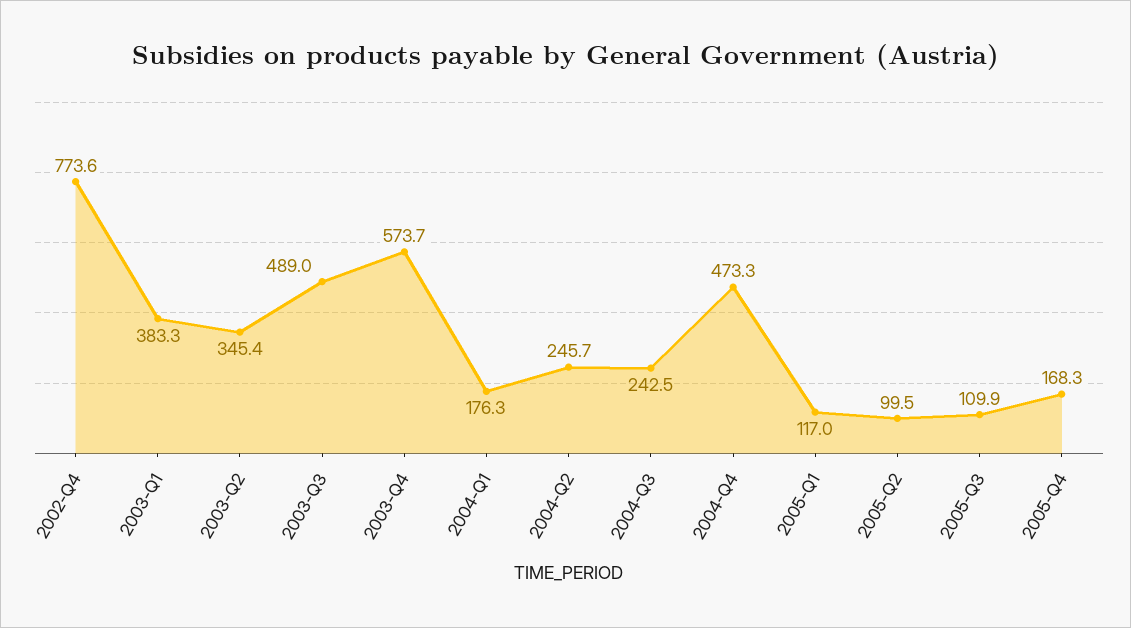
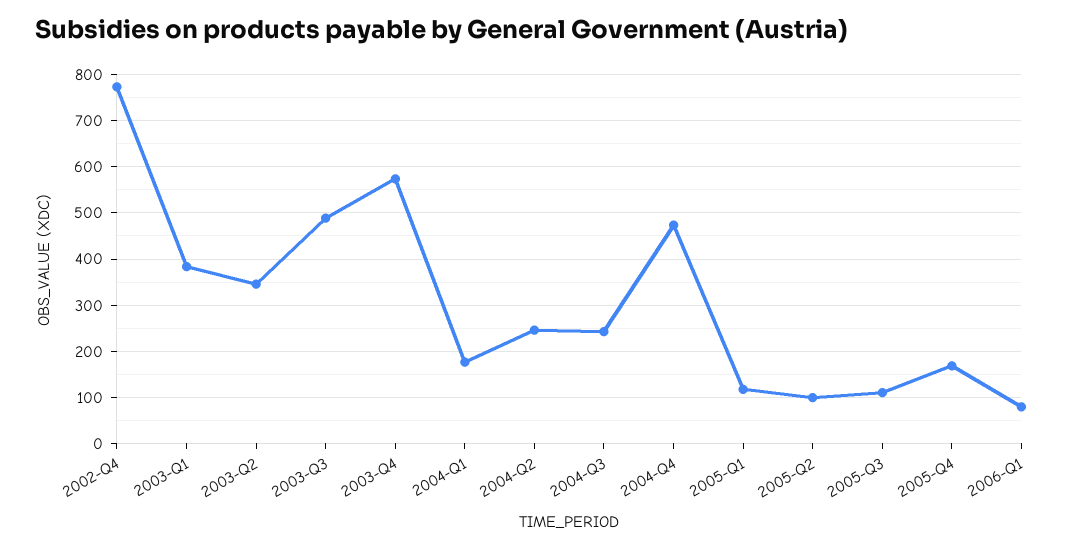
2006-Q1: none -> 80

